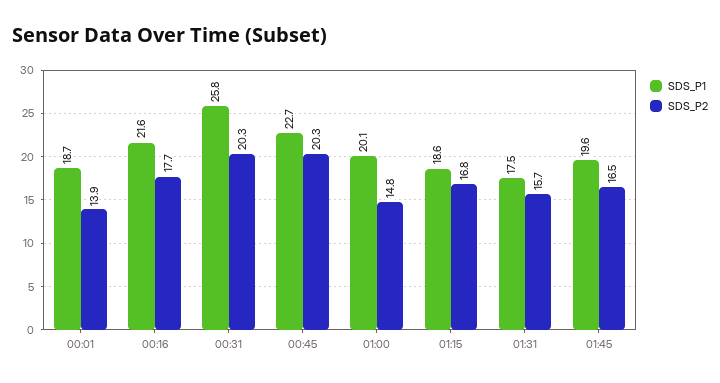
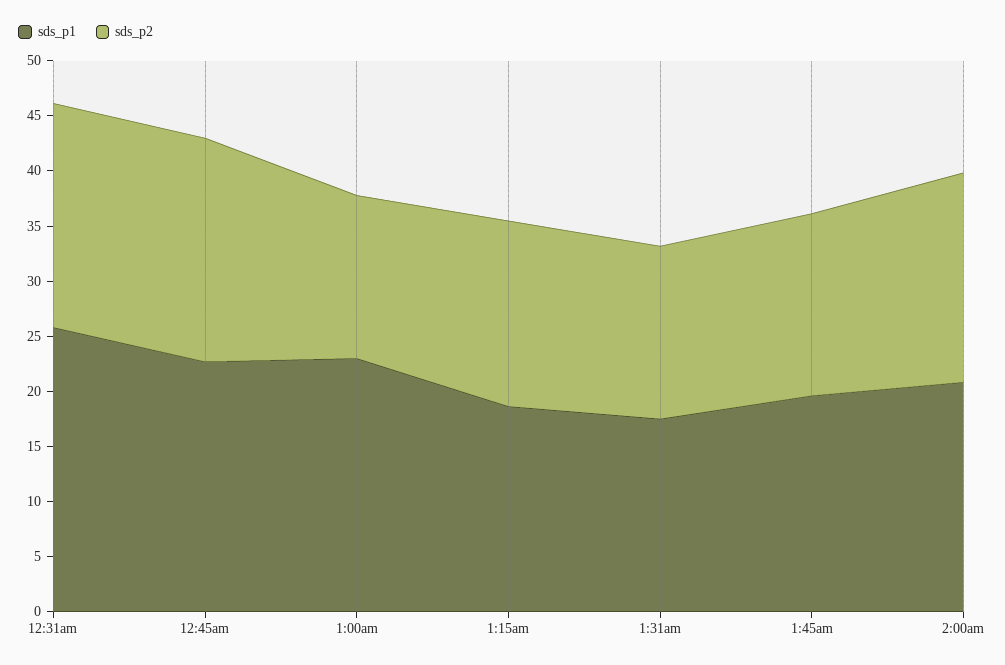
SDS_P1, 00:01: 18.7 -> none
SDS_P2, 00:01: 13.9 -> none
SDS_P1, 00:16: 21.6 -> none
SDS_P2, 00:16: 17.7 -> none
SDS_P1, 01:00: 20.1 -> 23
SDS_P1, 2:00am: none -> 21
SDS_P2, 2:00am: none -> 19

